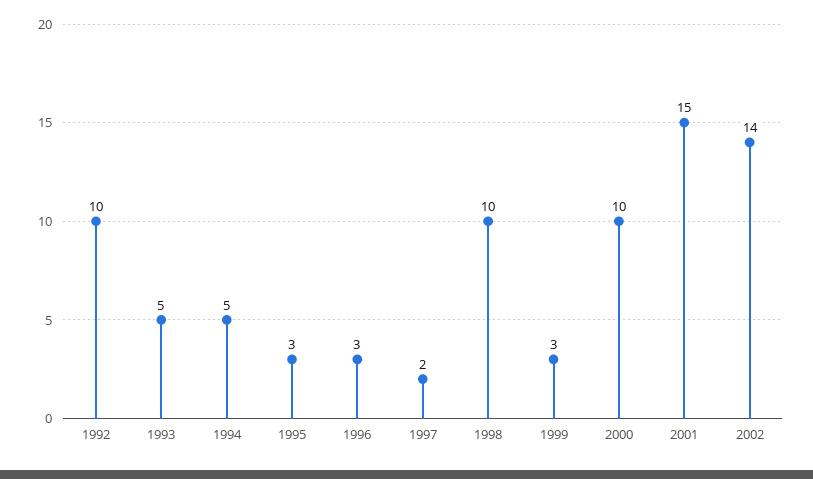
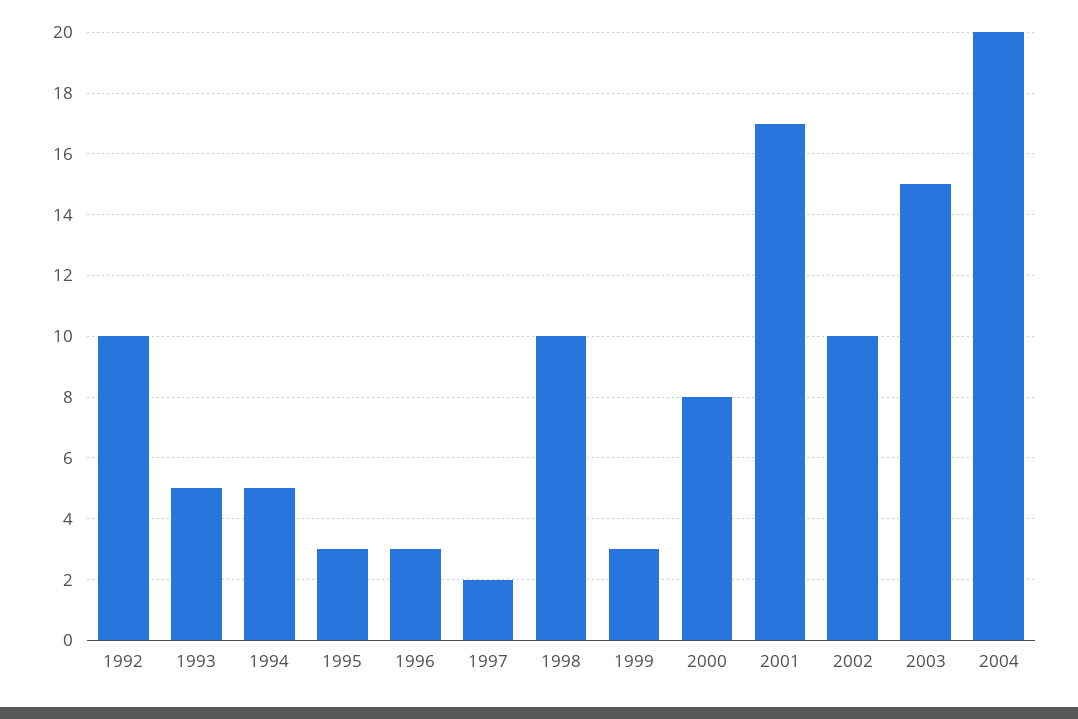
2000: 10 -> 8
2001: 15 -> 17
2002: 14 -> 10
2003: none -> 15
2004: none -> 20

